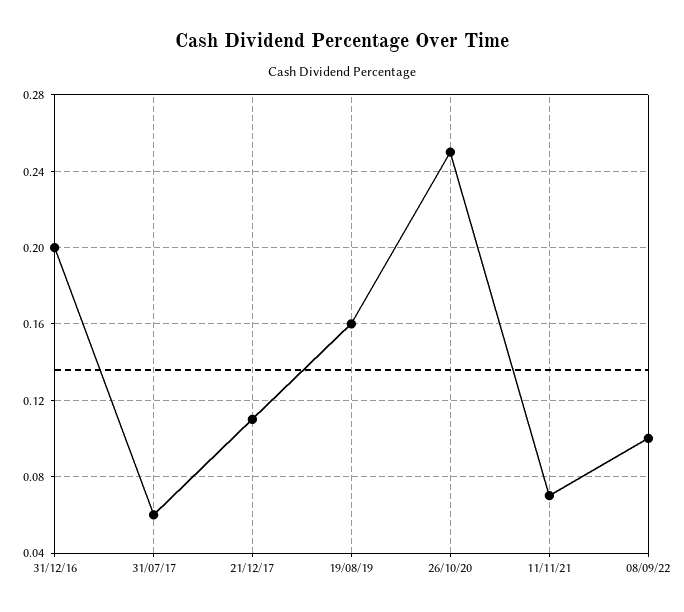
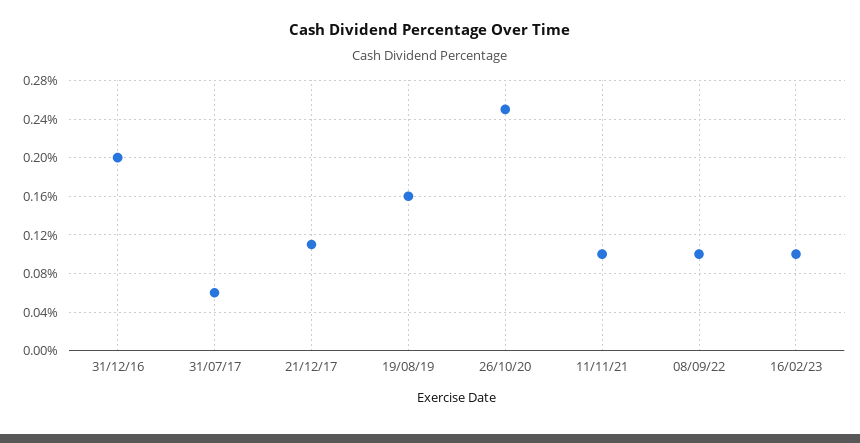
11/11/21: 0.07 -> 0.1
16/02/23: none -> 0.1

